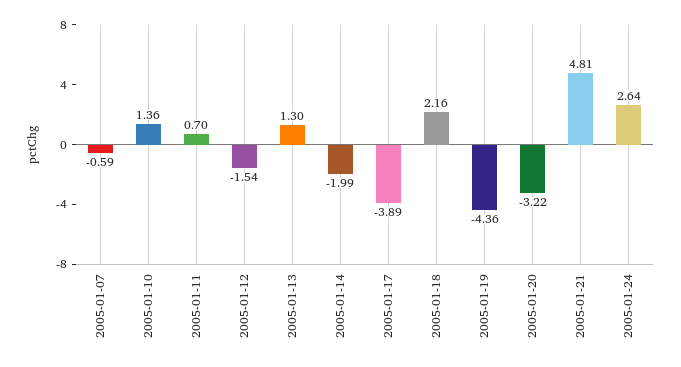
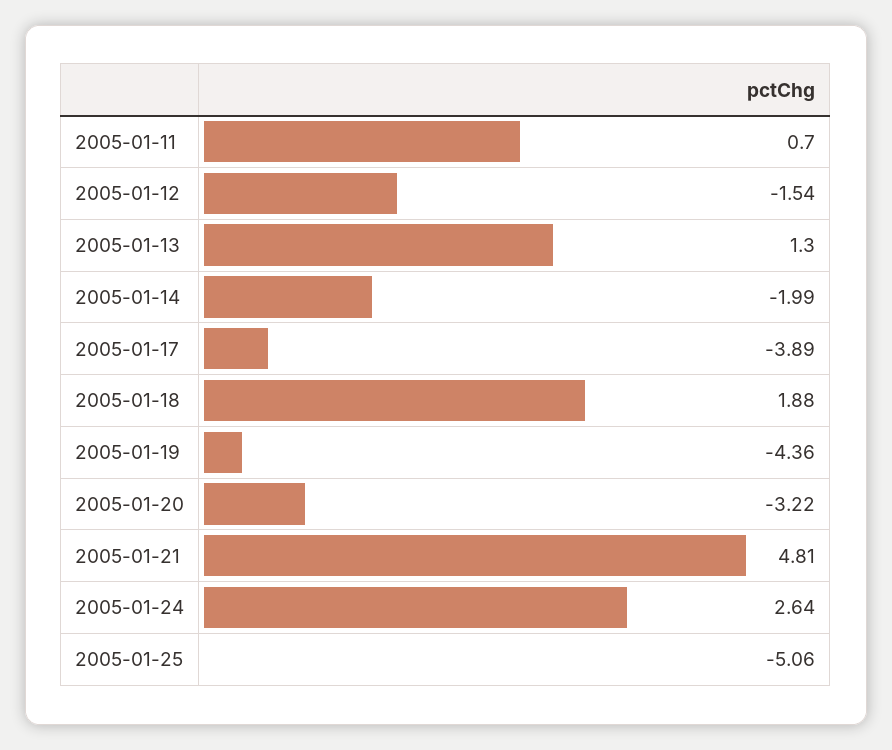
2005-01-07: -0.59 -> none
2005-01-10: 1.36 -> none
2005-01-18: 2.16 -> 1.88
2005-01-25: none -> -5.06

